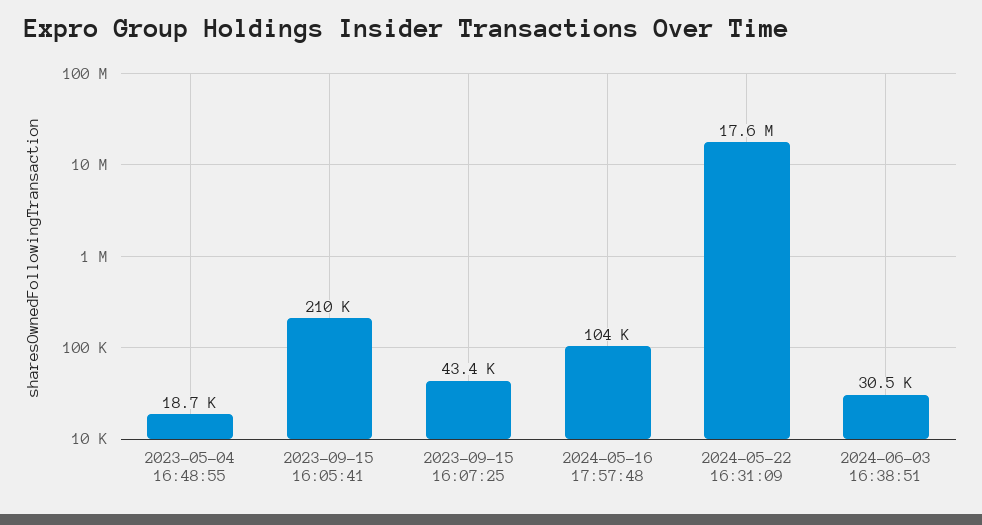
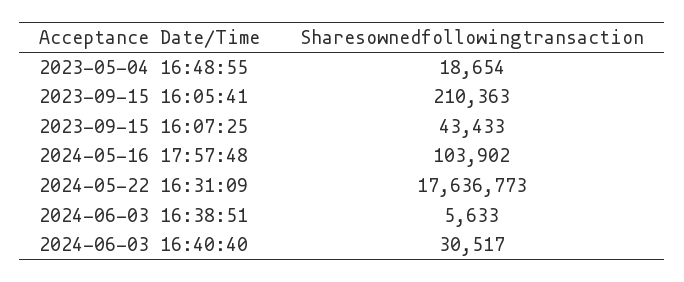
2024-06-03 16:38:51: 30500 -> 5633
2024-06-03 16:40:40: none -> 30517

